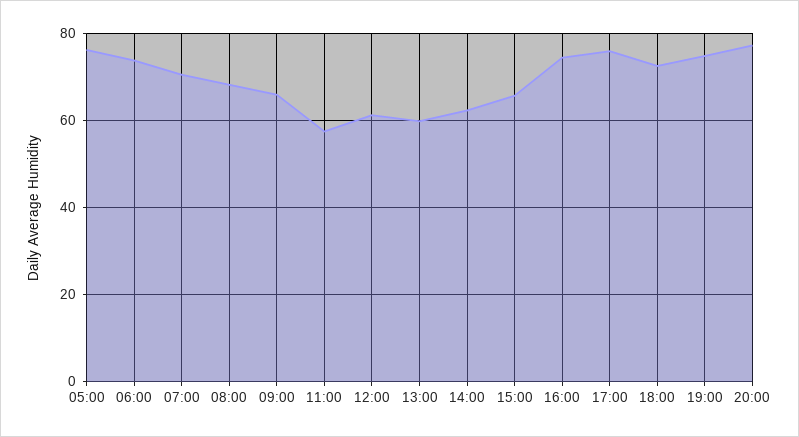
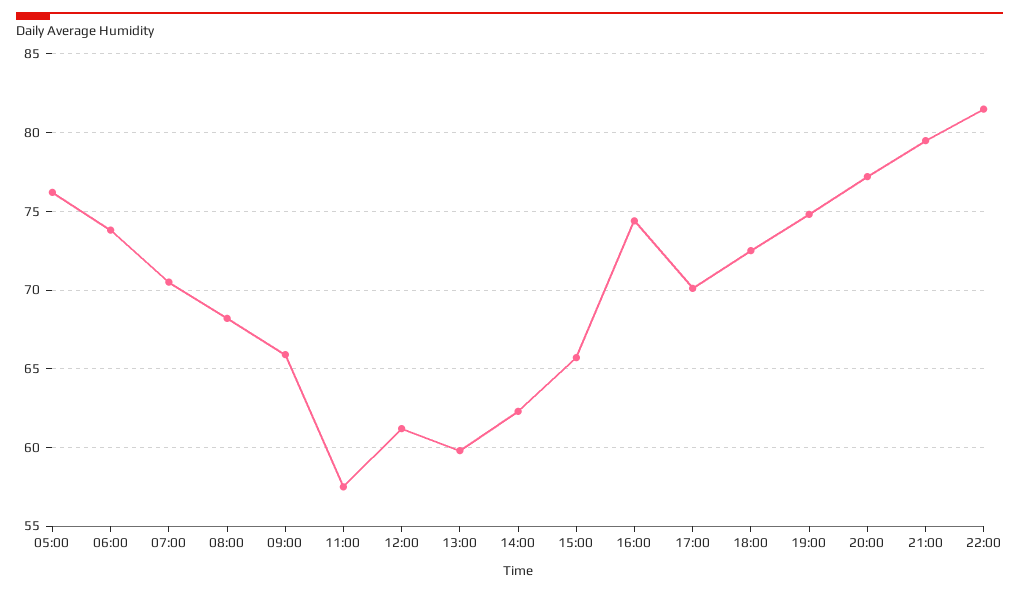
17:00: 76 -> 70
21:00: none -> 79.5
22:00: none -> 81.5

